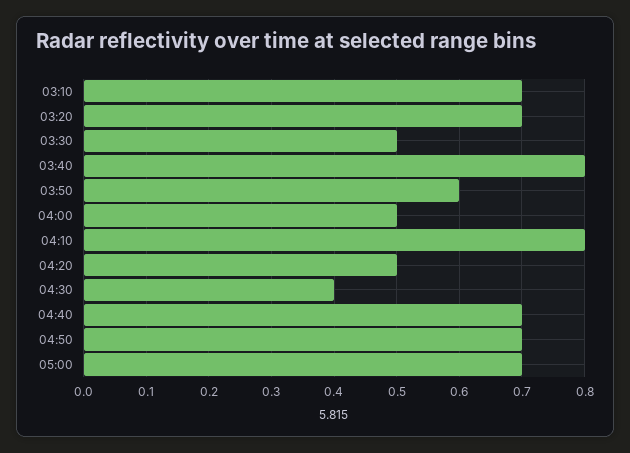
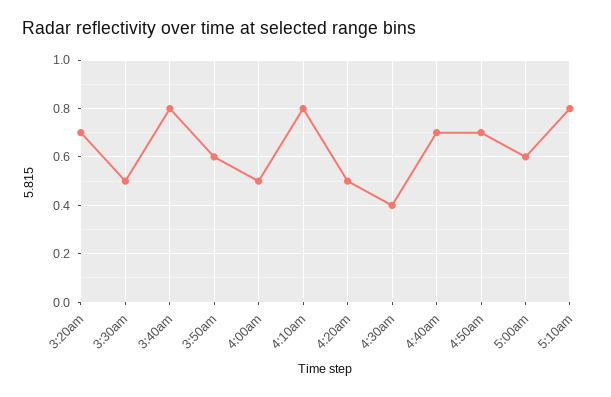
03:10: 0.7 -> none
05:00: 0.7 -> 0.6
5:10am: none -> 0.8

